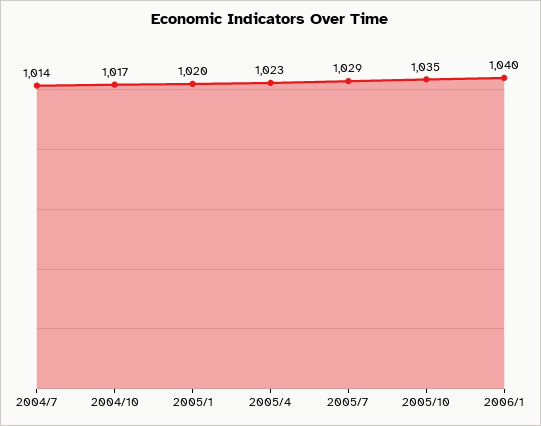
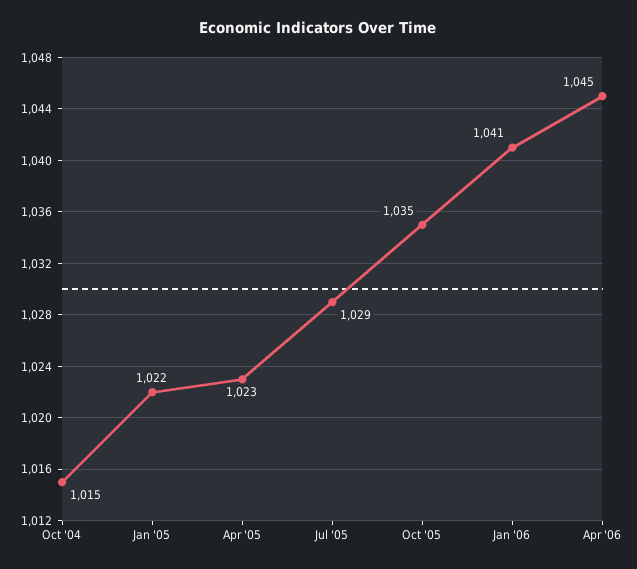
2004/7: 1014 -> none
2004/10: 1017 -> 1015
2005/1: 1020 -> 1022
2006/1: 1040 -> 1041
Apr '06: none -> 1045

